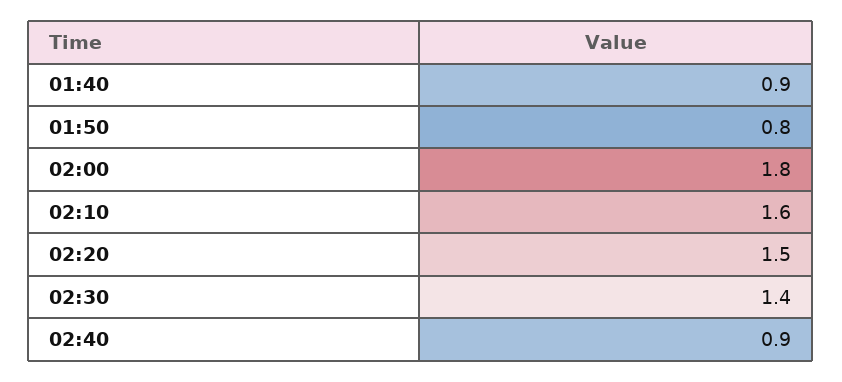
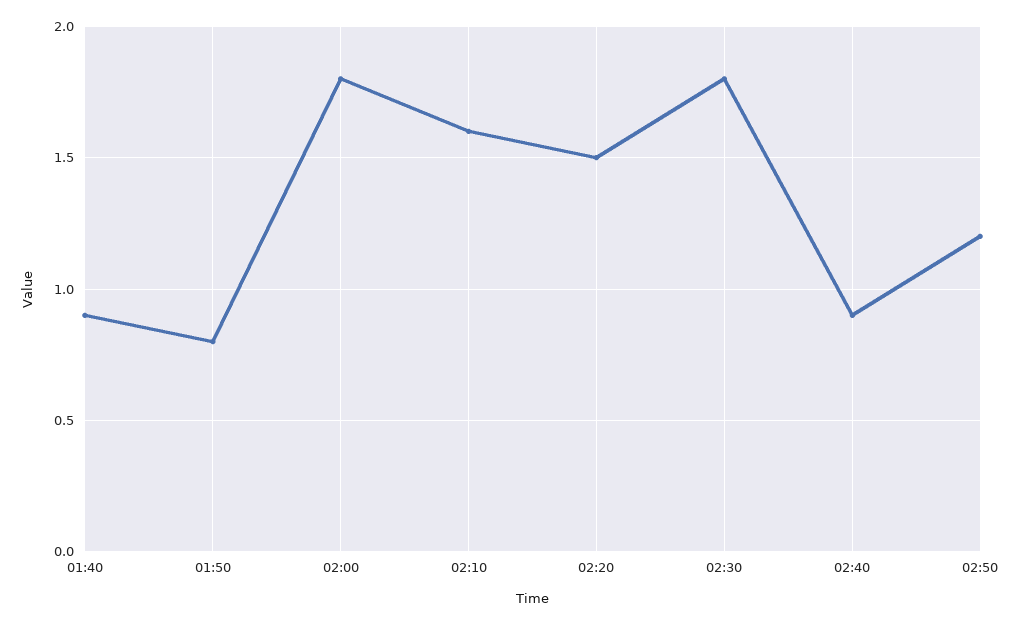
02:30: 1.4 -> 1.8
02:50: none -> 1.2

